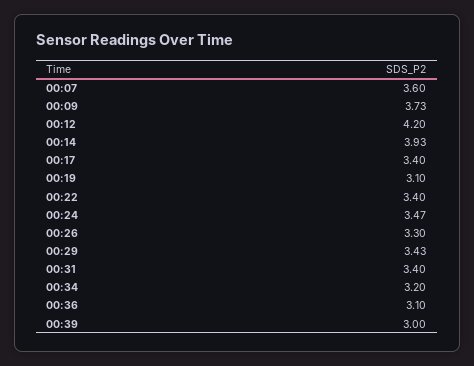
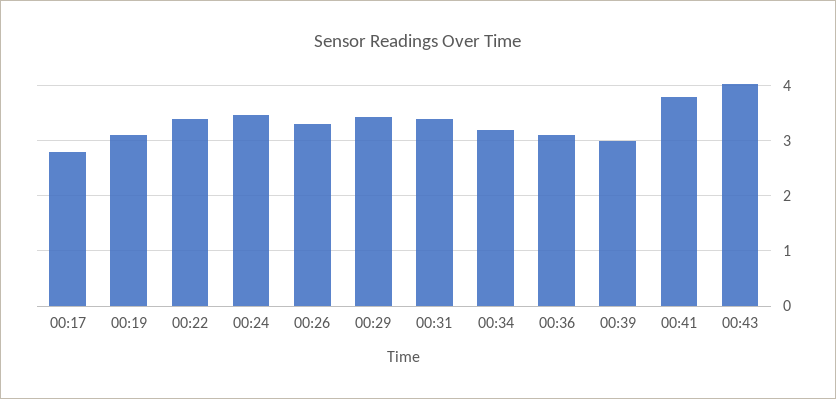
00:07: 3.6 -> none
00:09: 3.73 -> none
00:12: 4.2 -> none
00:14: 3.93 -> none
00:17: 3.4 -> 2.8
00:41: none -> 3.8
00:43: none -> 4

